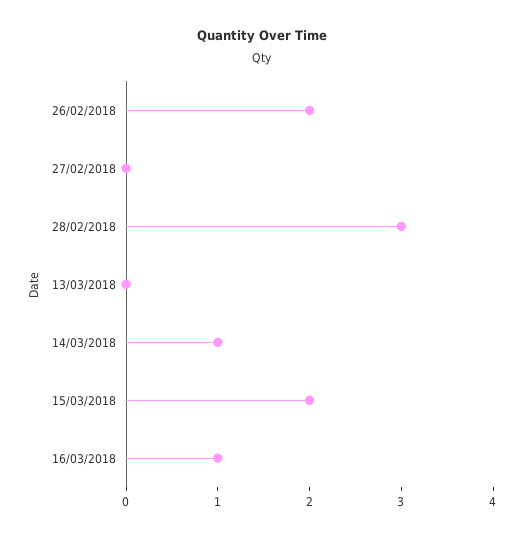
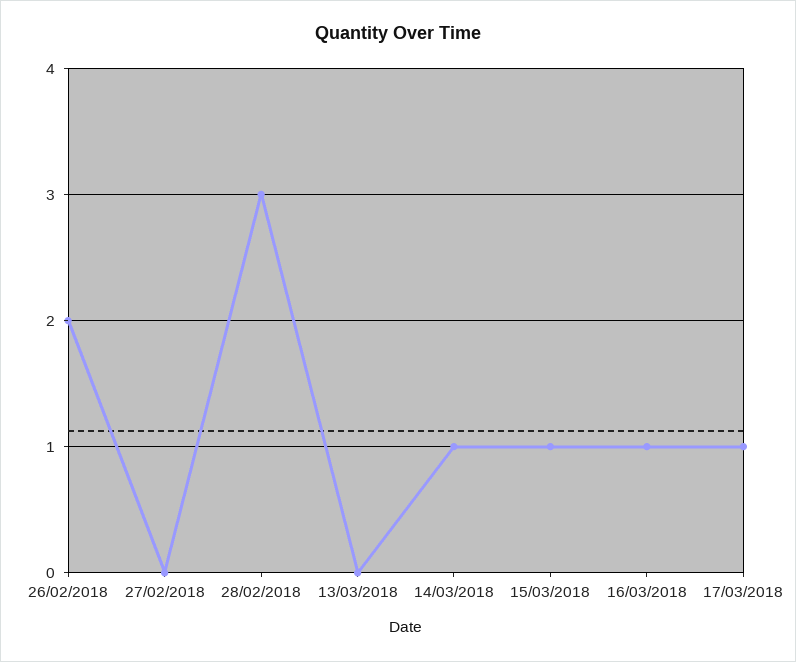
15/03/2018: 2 -> 1
17/03/2018: none -> 1

